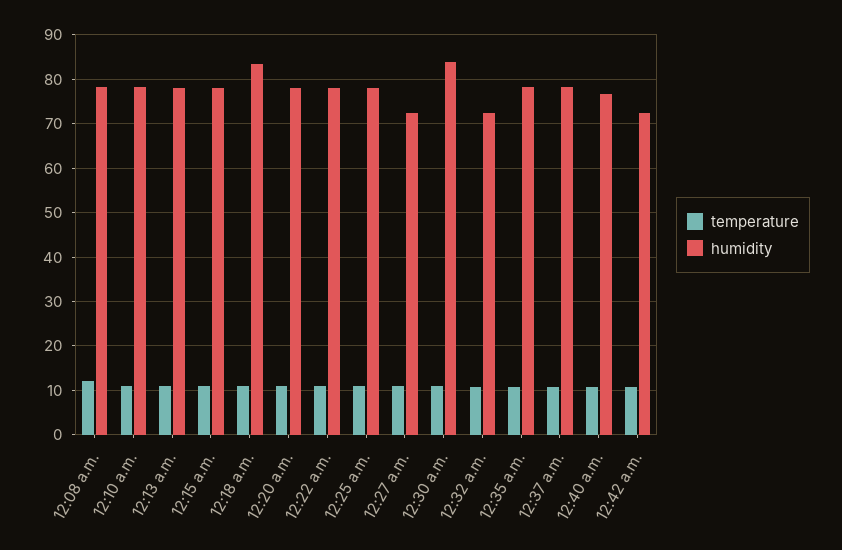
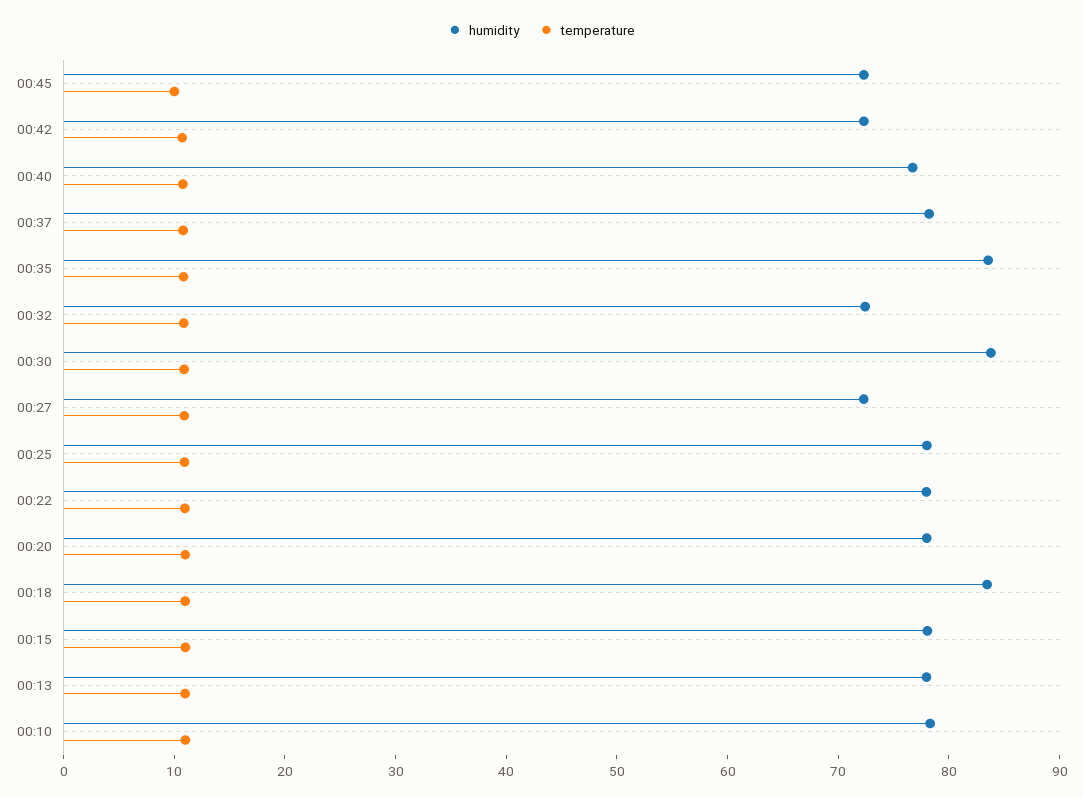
temperature, 12:08 a.m.: 12 -> none
humidity, 12:08 a.m.: 78 -> none
humidity, 12:35 a.m.: 78 -> 84
humidity, 00:45: none -> 72
temperature, 00:45: none -> 10

